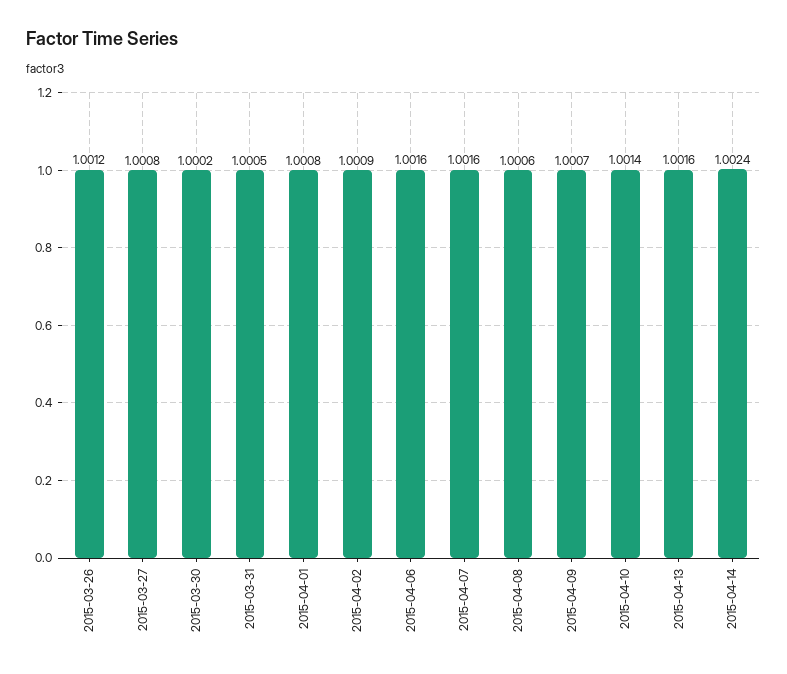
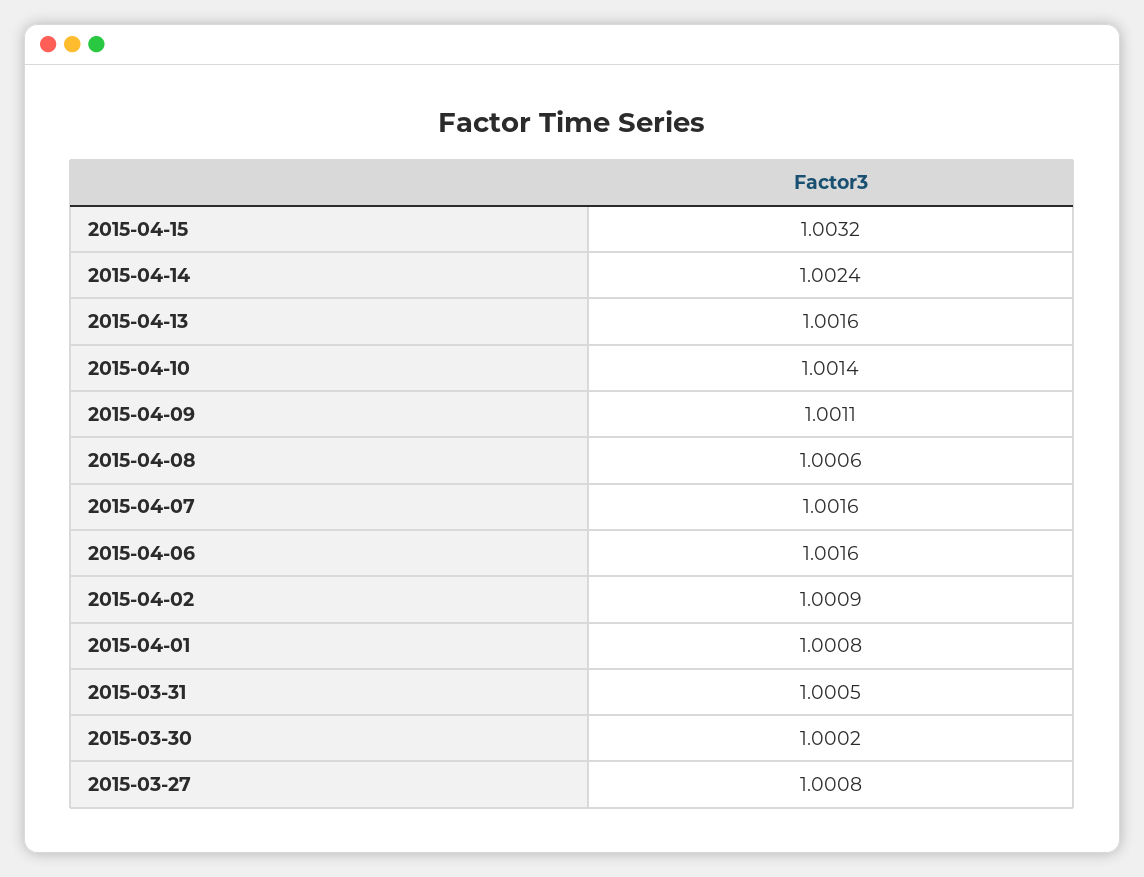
2015-03-26: 1.0012 -> none
2015-04-09: 1.0007 -> 1.0011
2015-04-15: none -> 1.0032

